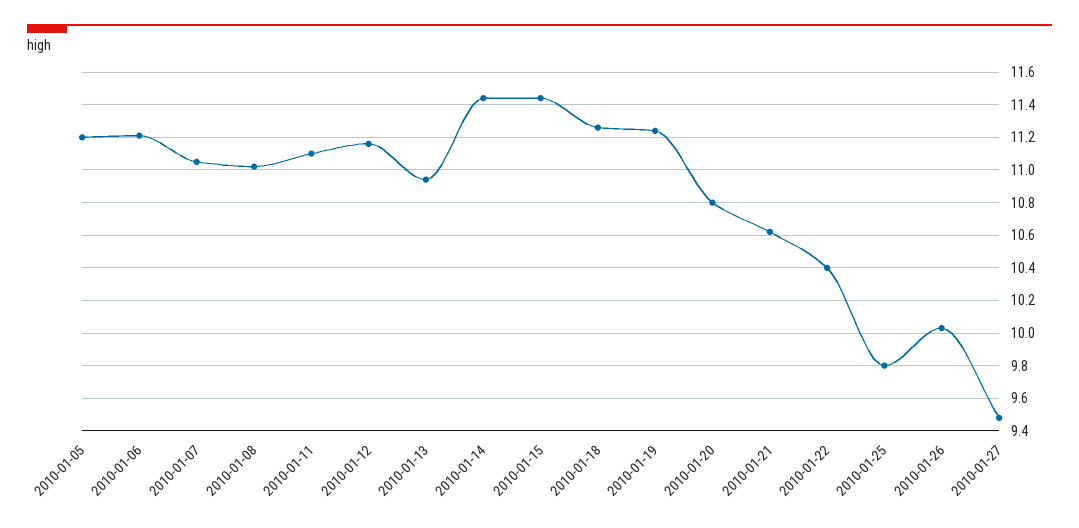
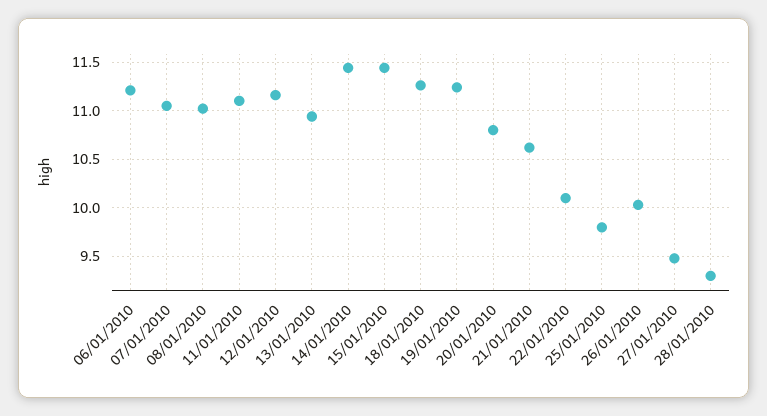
2010-01-05: 11.2 -> none
2010-01-22: 10.4 -> 10.1
28/01/2010: none -> 9.3

